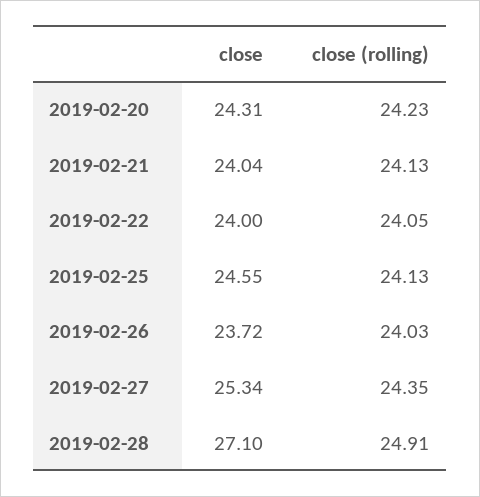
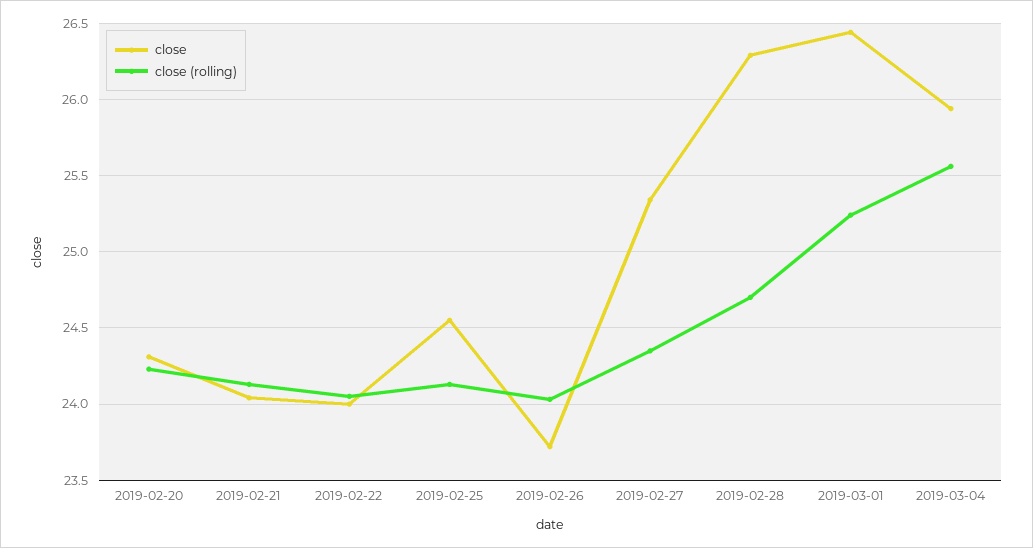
close, 2019-02-28: 27.1 -> 26.3
close (rolling), 2019-02-28: 24.91 -> 24.7
close, 2019-03-01: none -> 26.45
close (rolling), 2019-03-01: none -> 25.25
close, 2019-03-04: none -> 25.95
close (rolling), 2019-03-04: none -> 25.55

